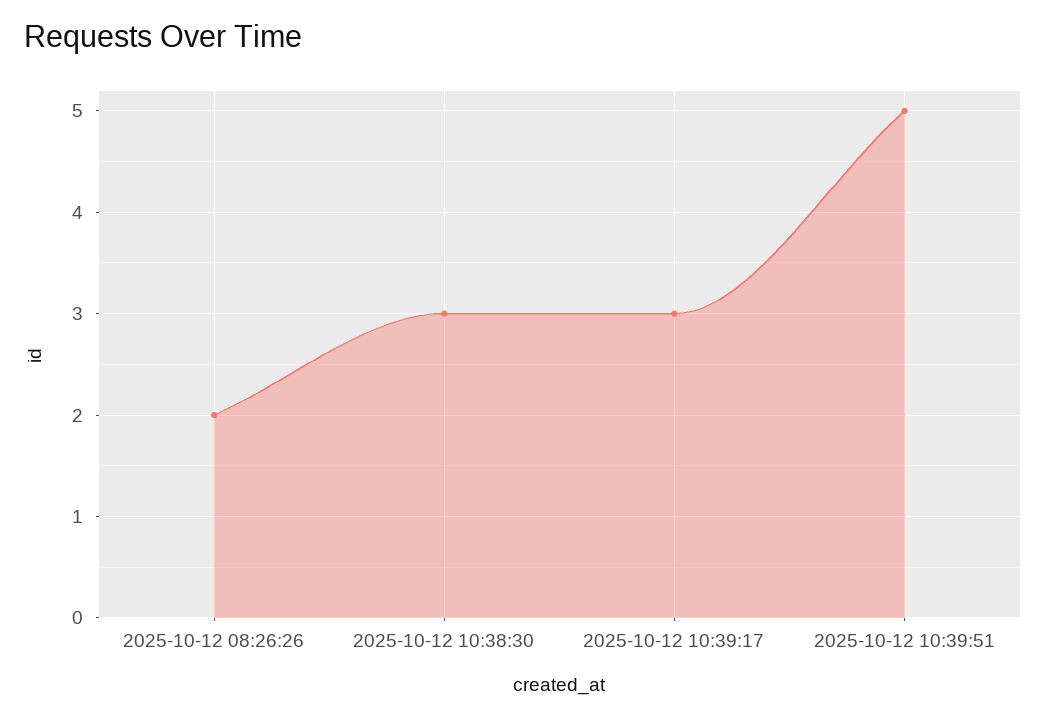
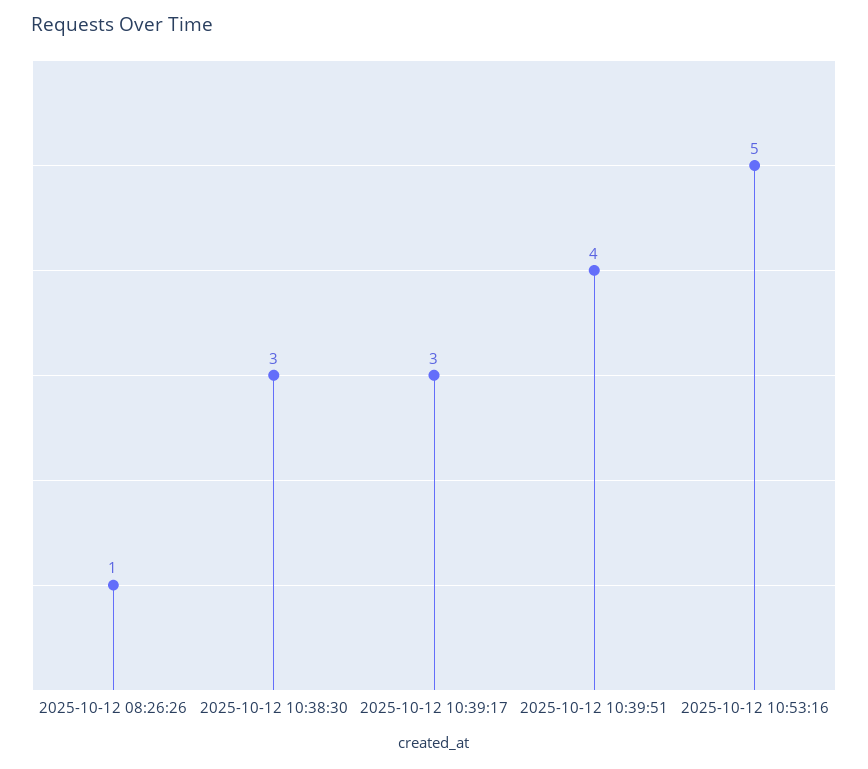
2025-10-12 08:26:26: 2 -> 1
2025-10-12 10:39:51: 5 -> 4
2025-10-12 10:53:16: none -> 5

